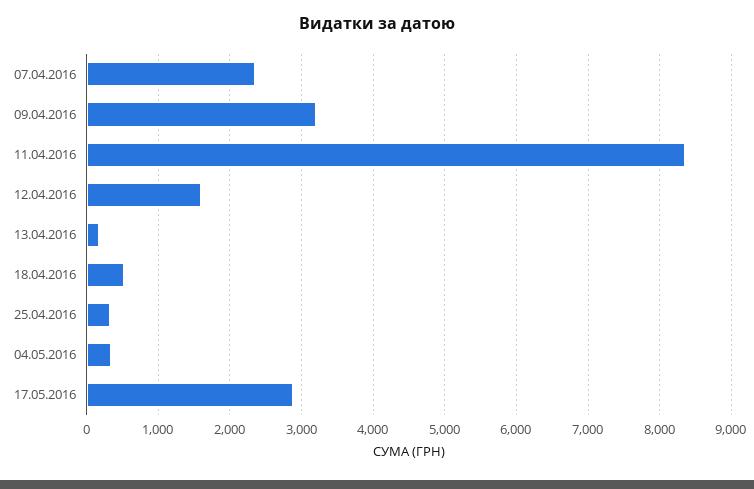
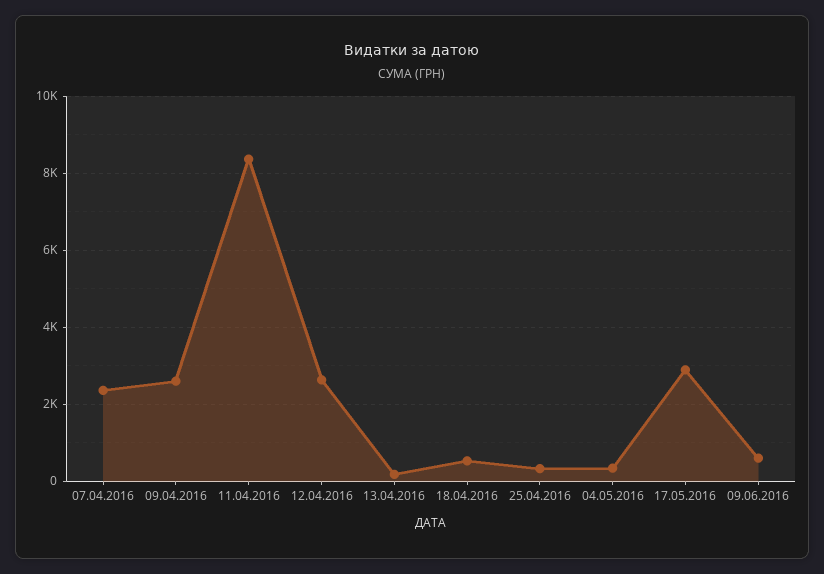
09.04.2016: 3200 -> 2600
12.04.2016: 1600 -> 2600
09.06.2016: none -> 600

